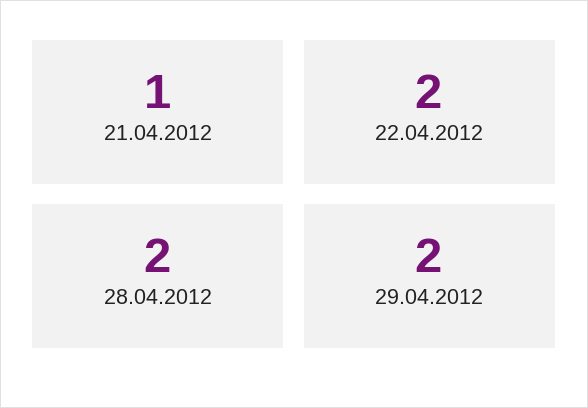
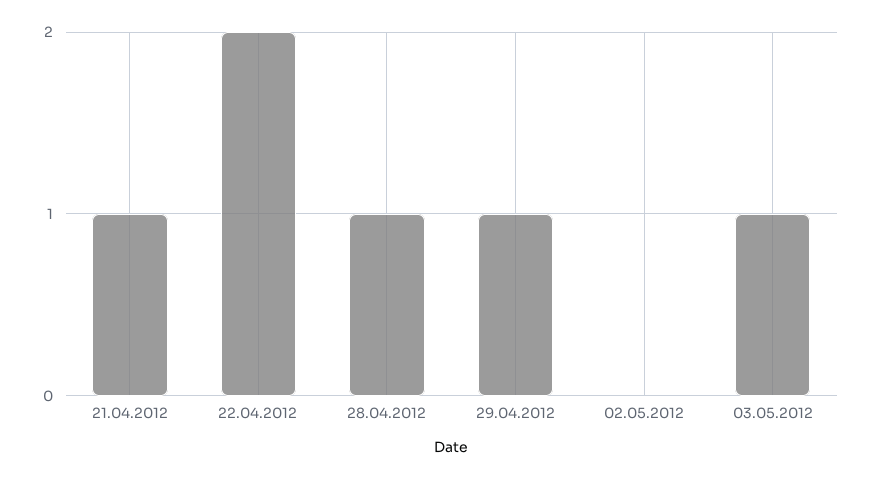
28.04.2012: 2 -> 1
29.04.2012: 2 -> 1
02.05.2012: none -> 0
03.05.2012: none -> 1

